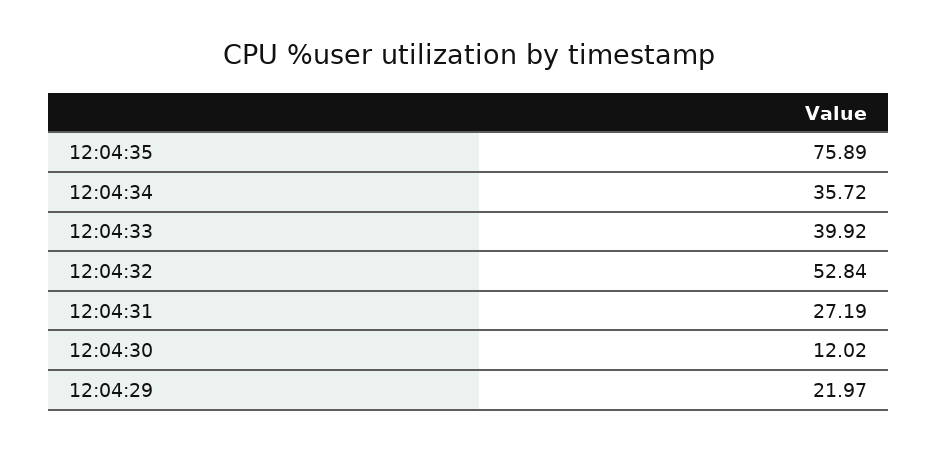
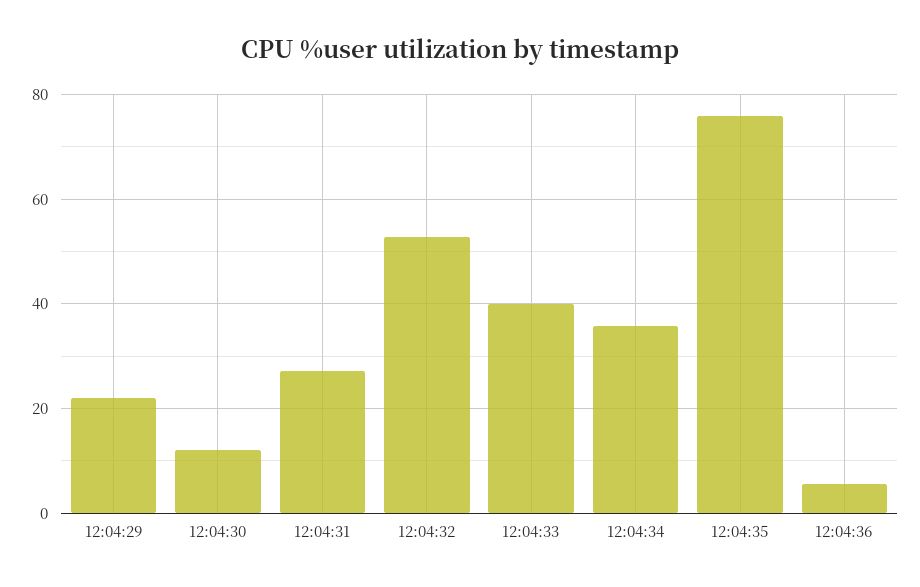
12:04:36: none -> 6

